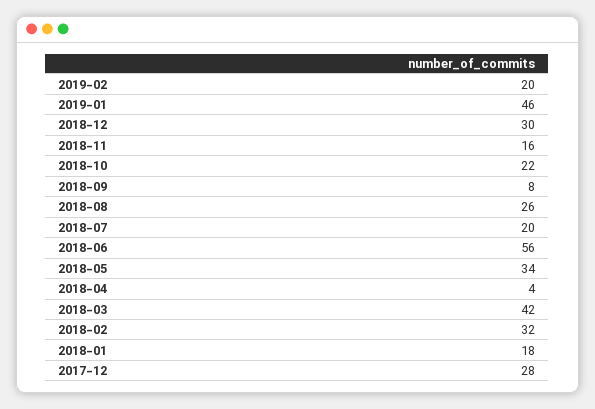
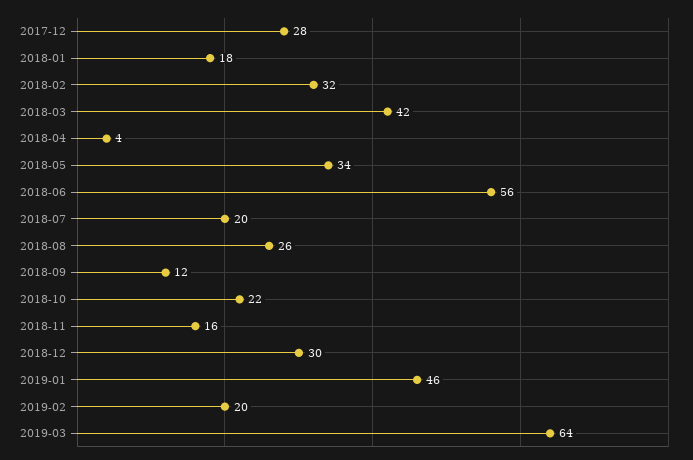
2018-09: 8 -> 12
2019-03: none -> 64

